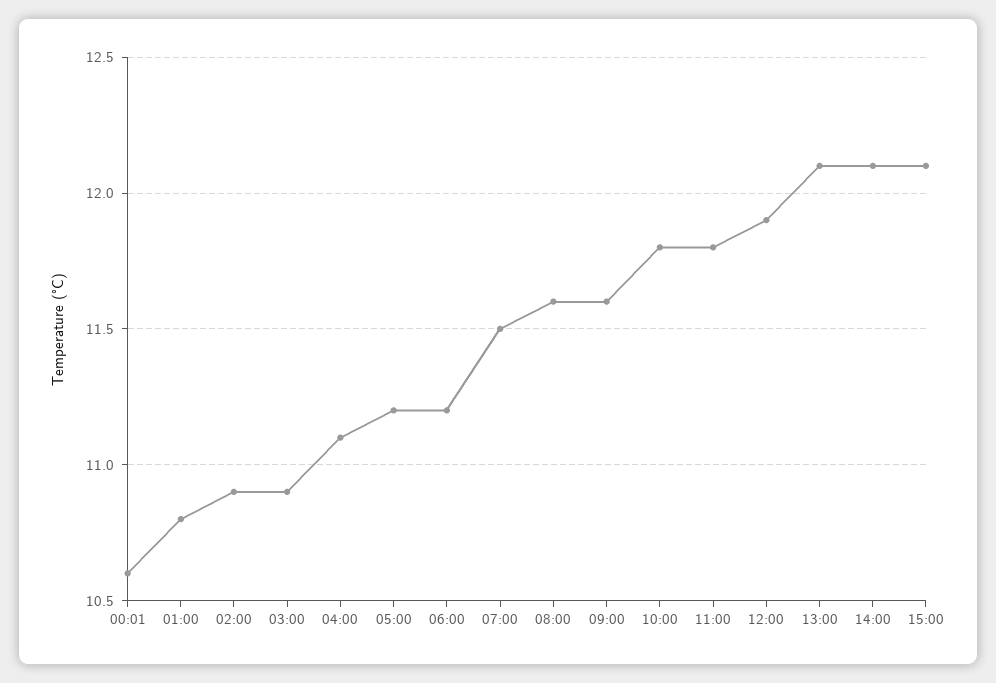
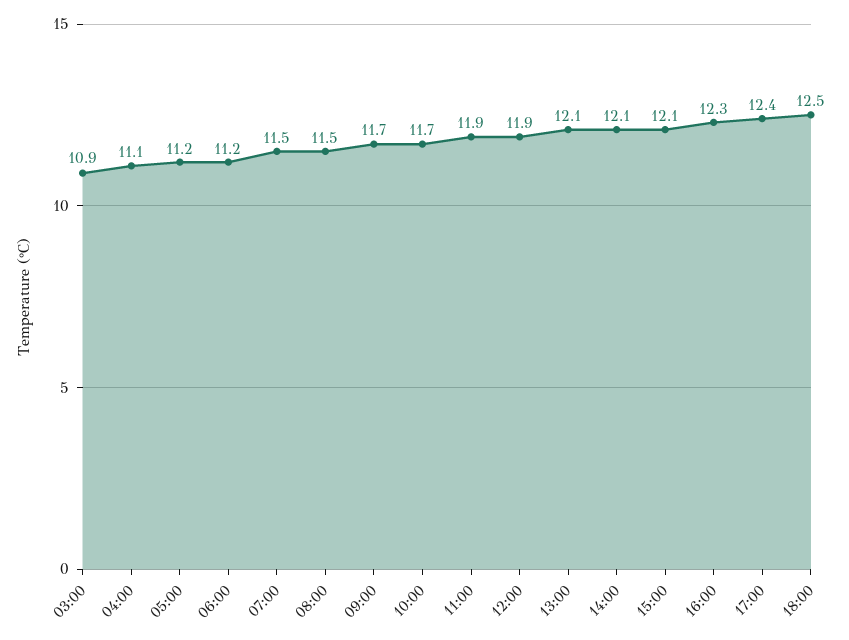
00:01: 10.6 -> none
01:00: 10.8 -> none
02:00: 10.9 -> none
08:00: 11.6 -> 11.5
09:00: 11.6 -> 11.7
10:00: 11.8 -> 11.7
11:00: 11.8 -> 11.9
16:00: none -> 12.3
17:00: none -> 12.4
18:00: none -> 12.5

